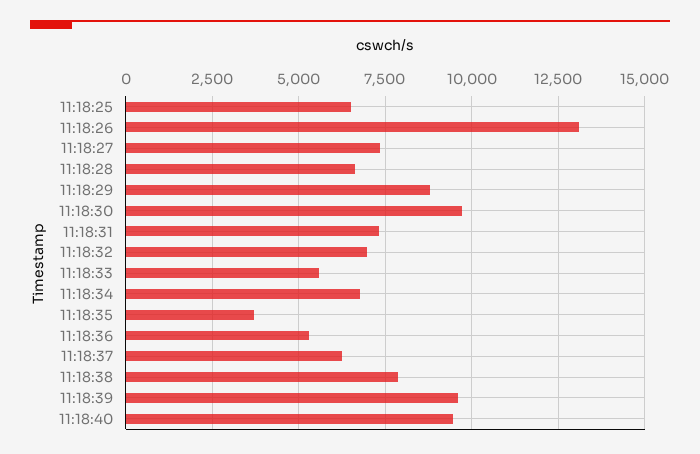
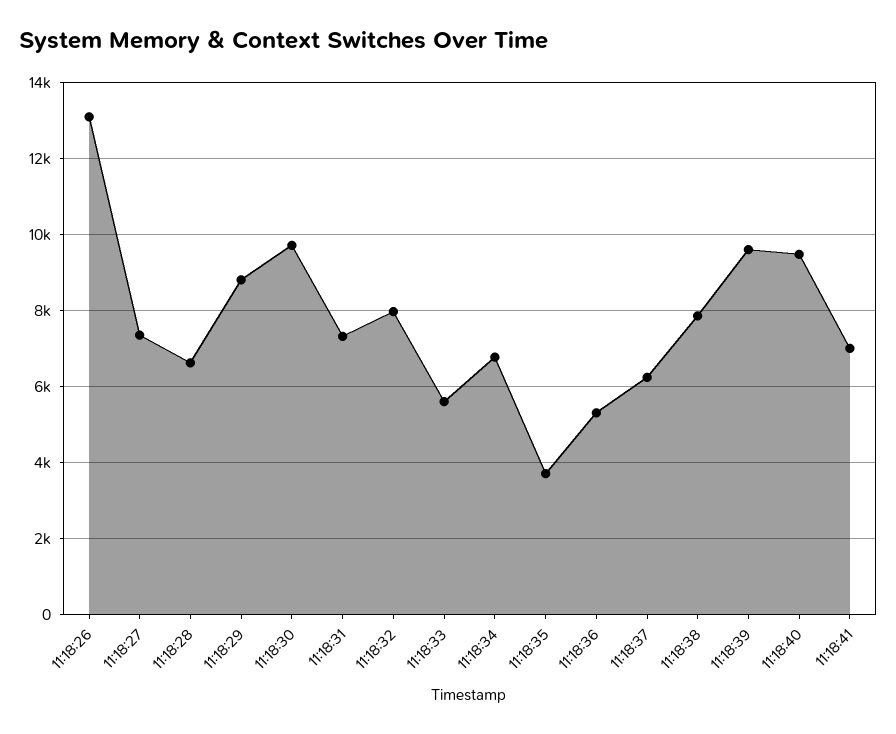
11:18:25: 6500 -> none
11:18:32: 7000 -> 8000
11:18:41: none -> 7000

